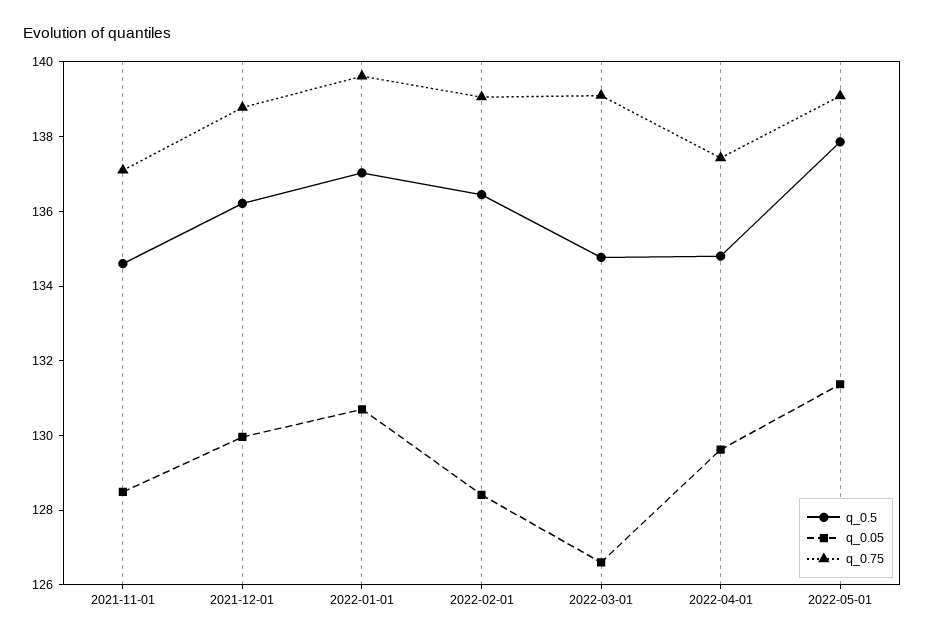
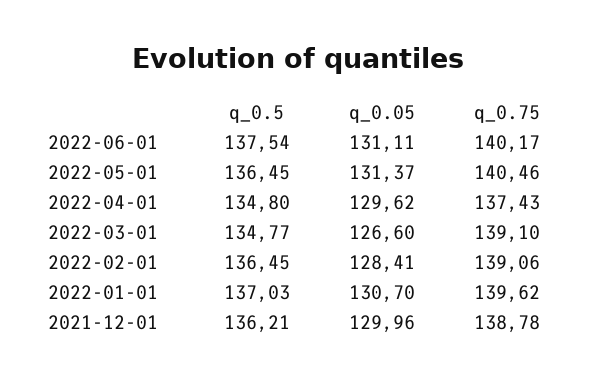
q_0.5, 2021-11-01: 134.5 -> none
q_0.05, 2021-11-01: 128.5 -> none
q_0.75, 2021-11-01: 137 -> none
q_0.5, 2022-05-01: 138 -> 136.45
q_0.75, 2022-05-01: 139 -> 140.46
q_0.5, 2022-06-01: none -> 137.54
q_0.05, 2022-06-01: none -> 131.11
q_0.75, 2022-06-01: none -> 140.17

